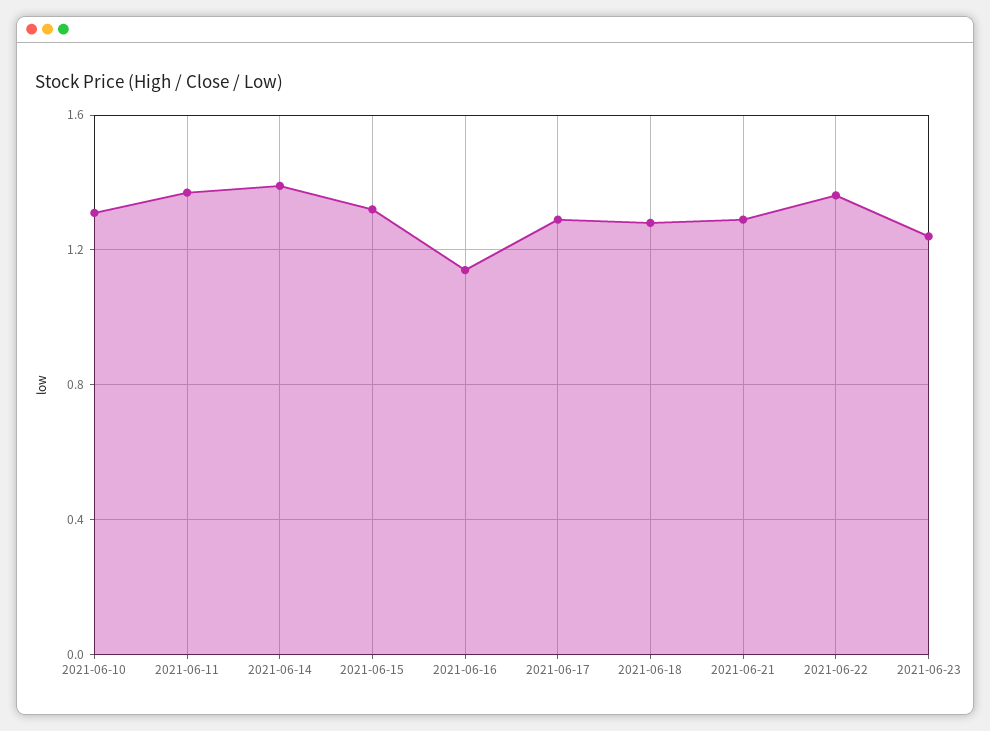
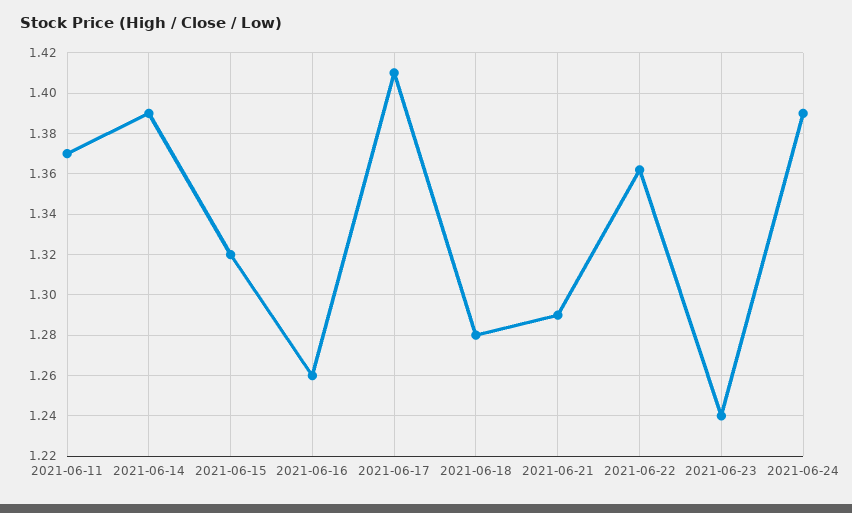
2021-06-10: 1.3 -> none
2021-06-16: 1.15 -> 1.26
2021-06-17: 1.3 -> 1.41
2021-06-24: none -> 1.39

